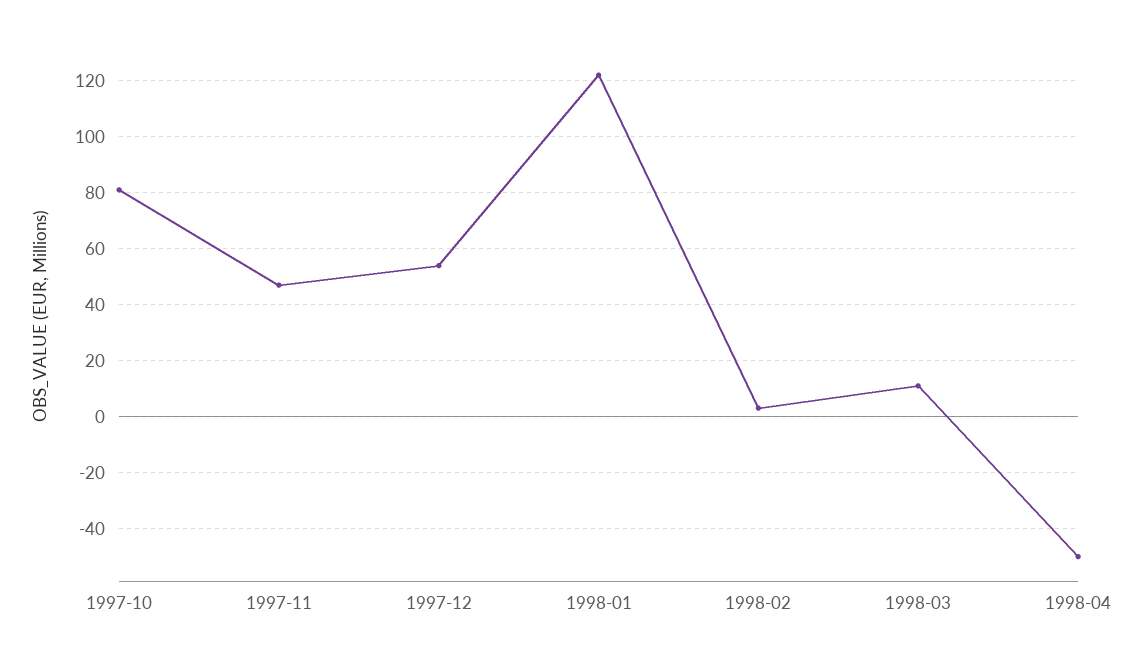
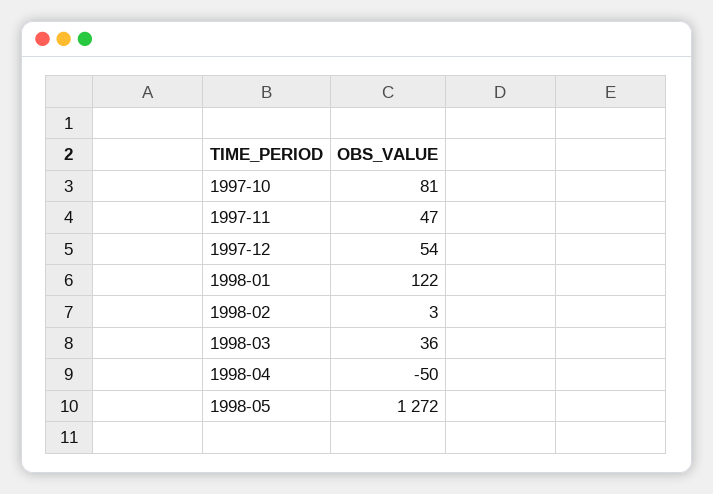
1998-03: 10 -> 36
1998-05: none -> 1272

